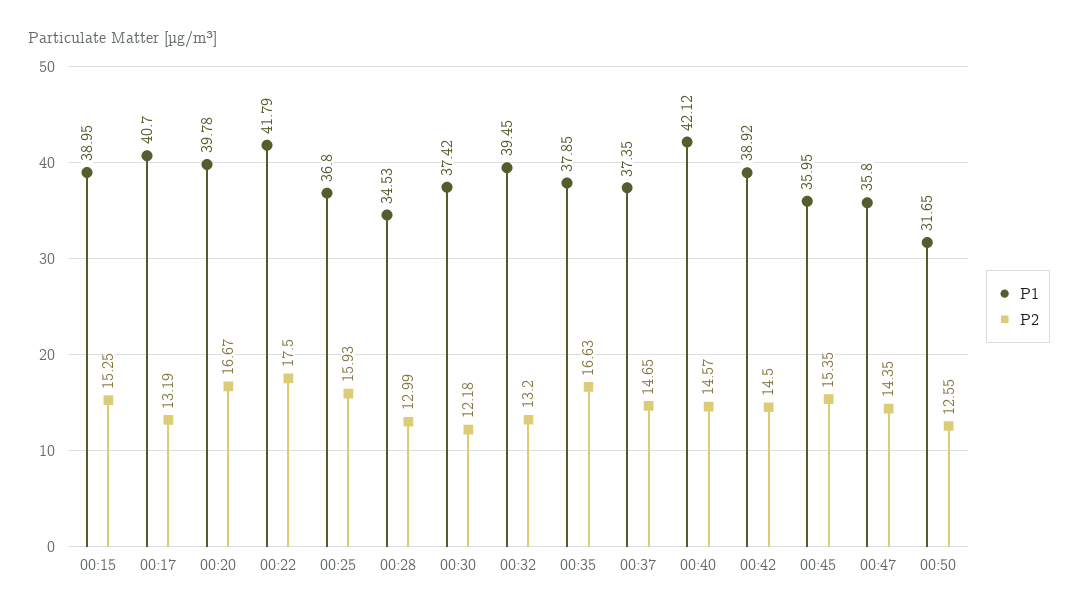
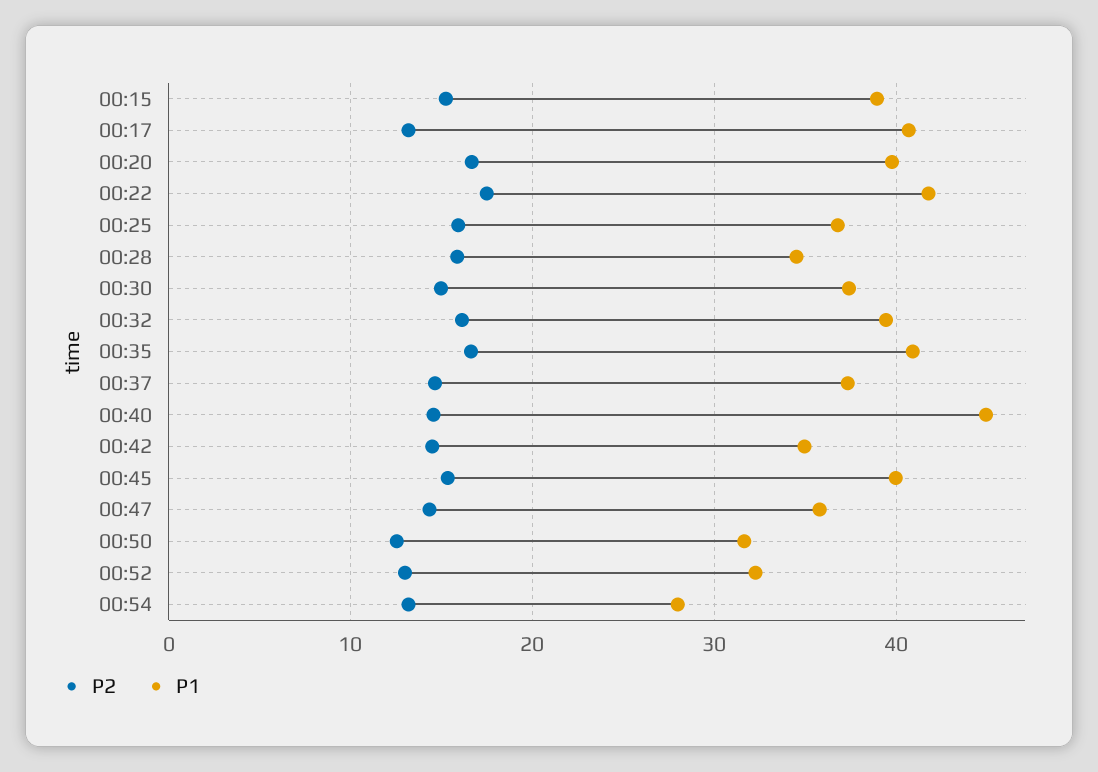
P2, 00:28: 12.99 -> 16
P2, 00:30: 12.18 -> 15
P2, 00:32: 13.2 -> 16
P1, 00:35: 37.85 -> 41
P1, 00:40: 42.12 -> 45
P1, 00:42: 38.92 -> 35
P1, 00:45: 35.95 -> 40
P2, 00:52: none -> 13
P1, 00:52: none -> 32
P2, 00:54: none -> 13
P1, 00:54: none -> 28

